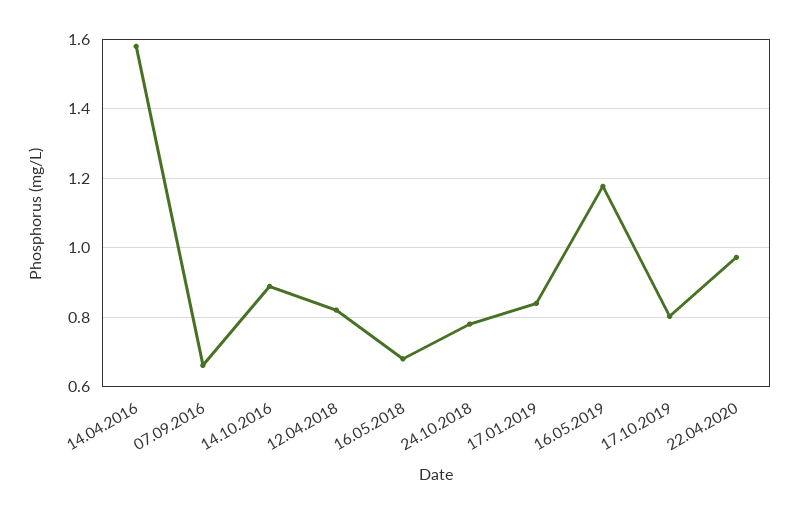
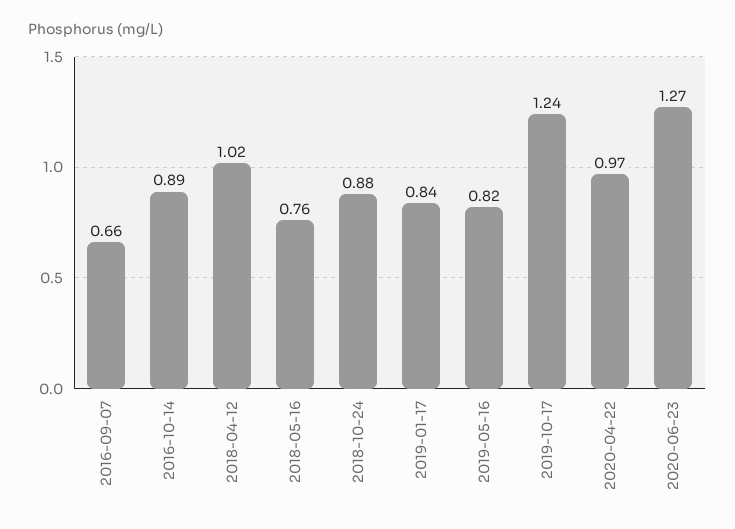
14.04.2016: 1.58 -> none
12.04.2018: 0.82 -> 1.02
16.05.2018: 0.68 -> 0.76
24.10.2018: 0.78 -> 0.88
16.05.2019: 1.18 -> 0.82
17.10.2019: 0.8 -> 1.24
2020-06-23: none -> 1.27

